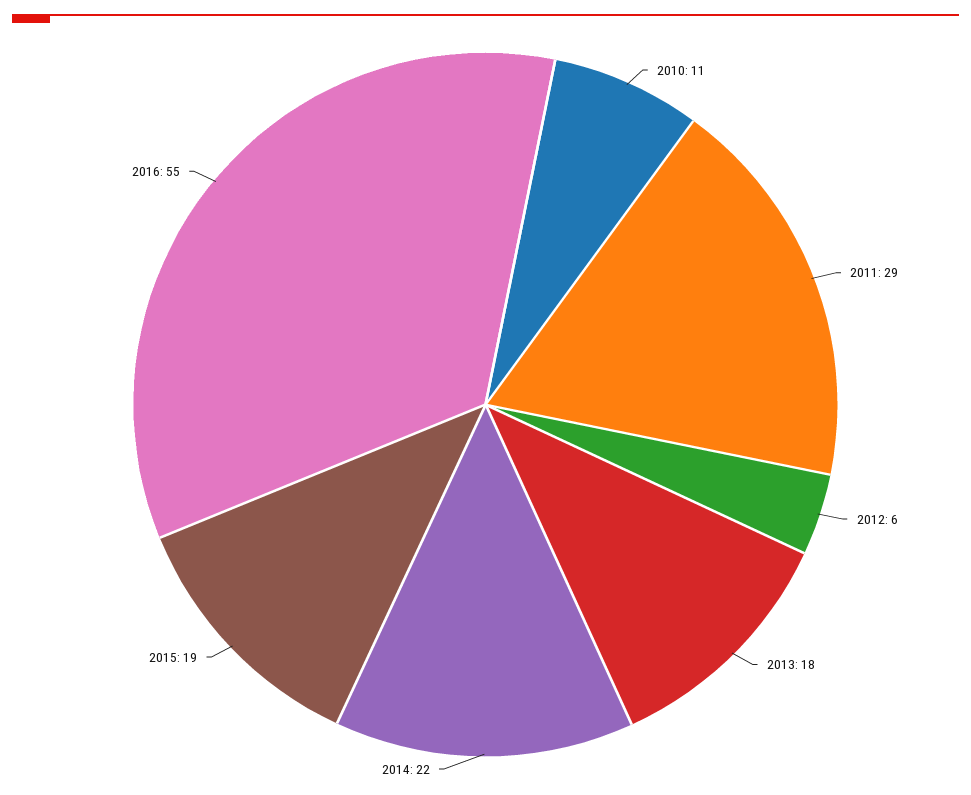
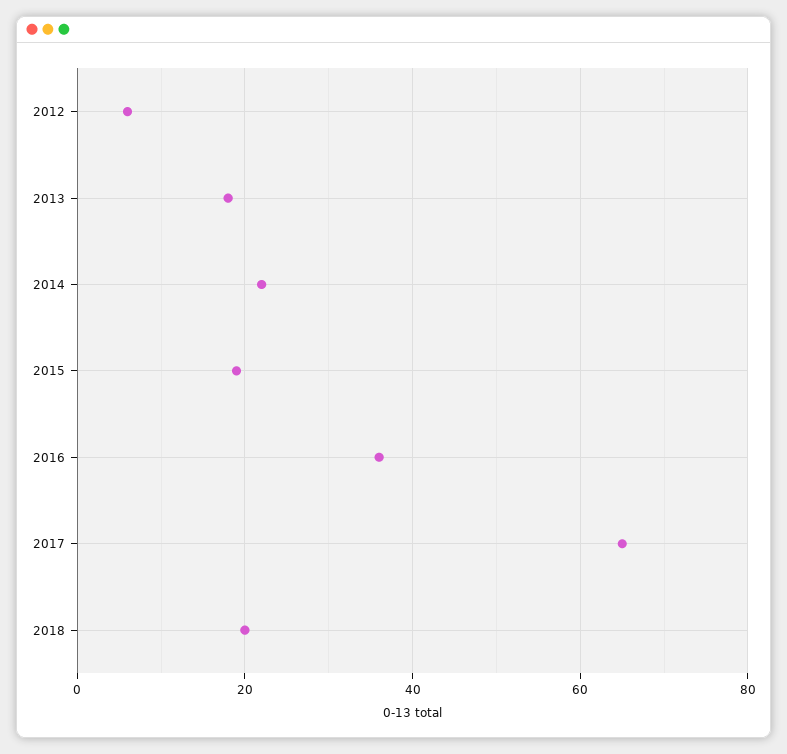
2010: 11 -> none
2011: 29 -> none
2016: 55 -> 35
2017: none -> 65
2018: none -> 20

